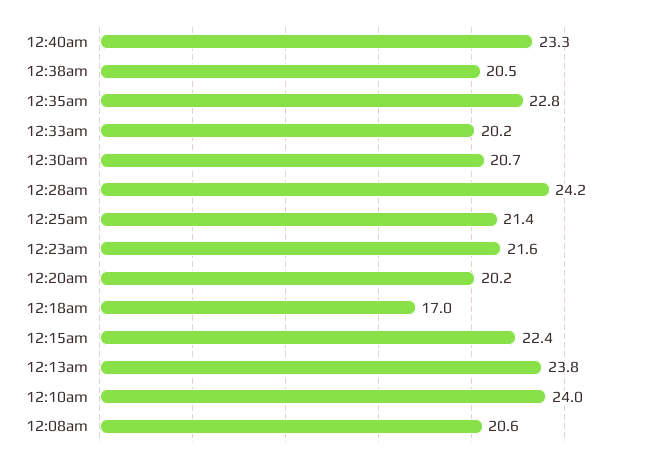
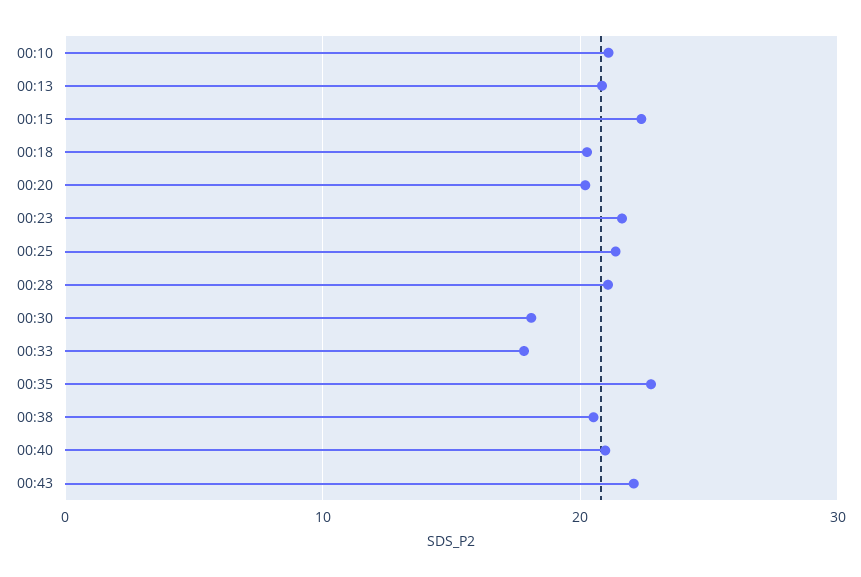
12:40am: 23.3 -> 21
12:33am: 20.2 -> 18
12:30am: 20.7 -> 18
12:28am: 24.2 -> 21
12:18am: 17 -> 20
12:13am: 23.8 -> 21
12:10am: 24 -> 21
12:08am: 20.6 -> none
00:43: none -> 22

